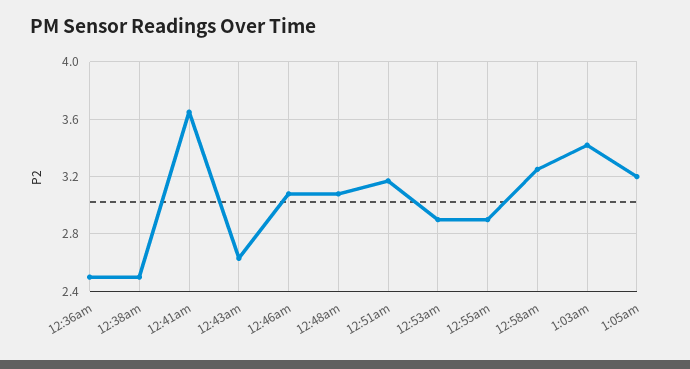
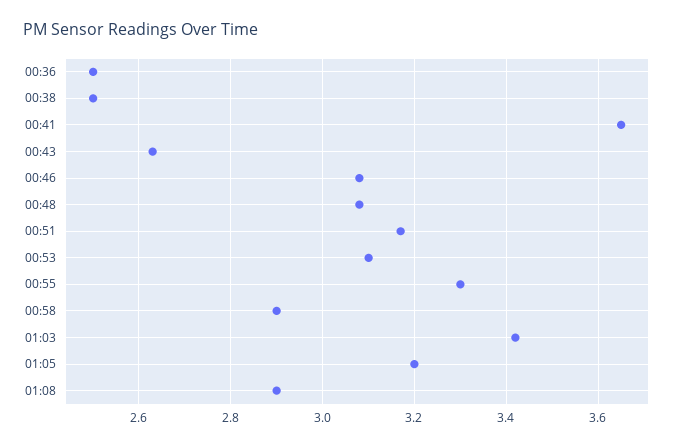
12:53am: 2.9 -> 3.1
12:55am: 2.9 -> 3.3
12:58am: 3.25 -> 2.9
01:08: none -> 2.9

